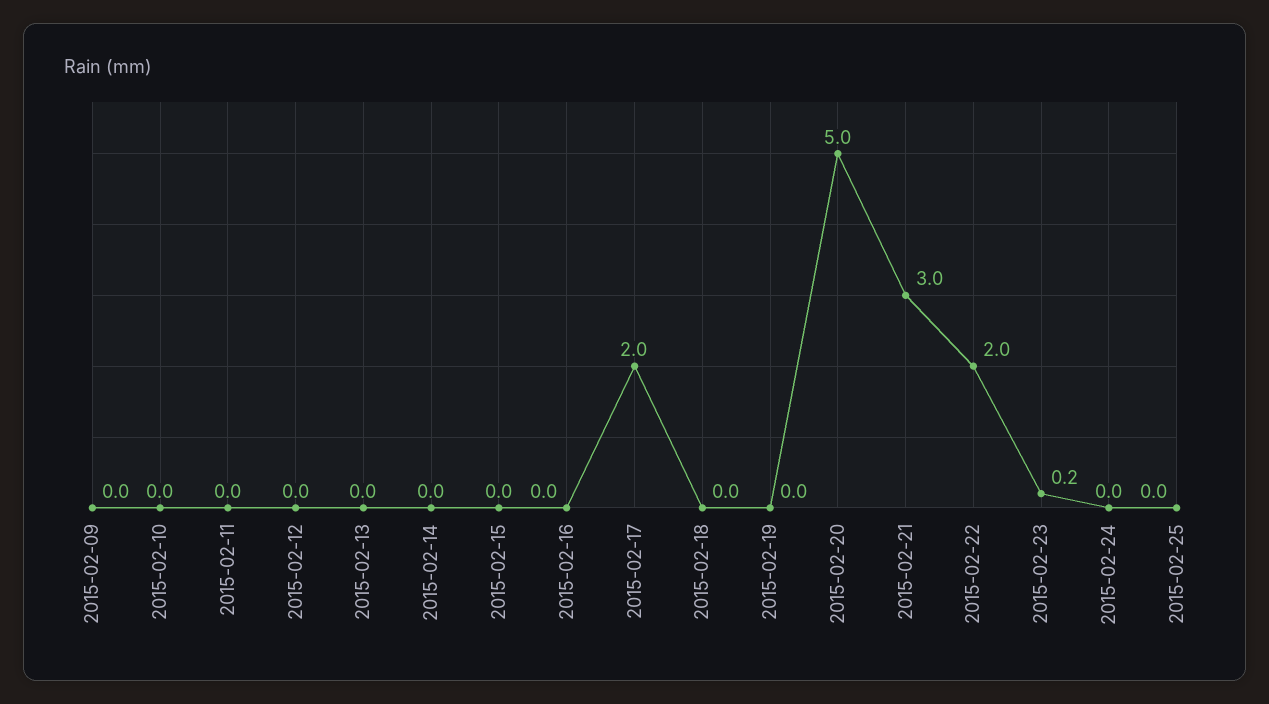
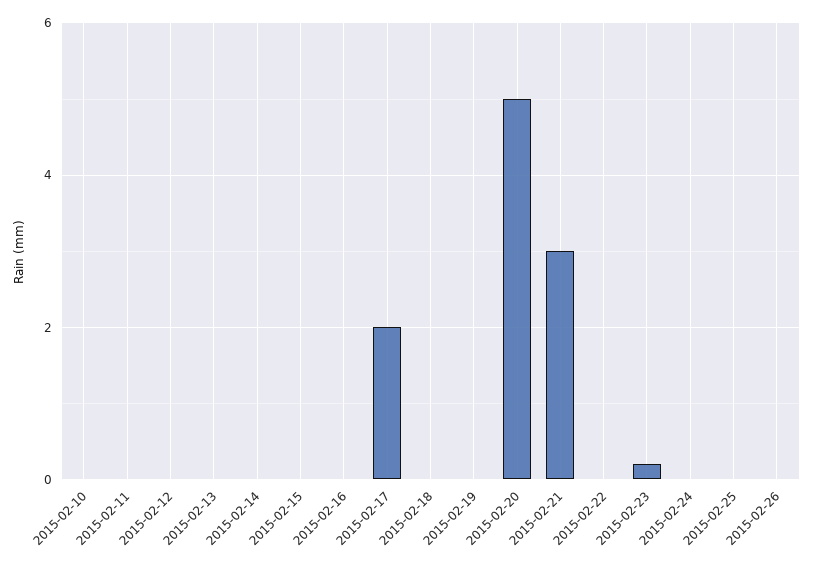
2015-02-09: 0 -> none
2015-02-22: 2 -> 0
2015-02-26: none -> 0

